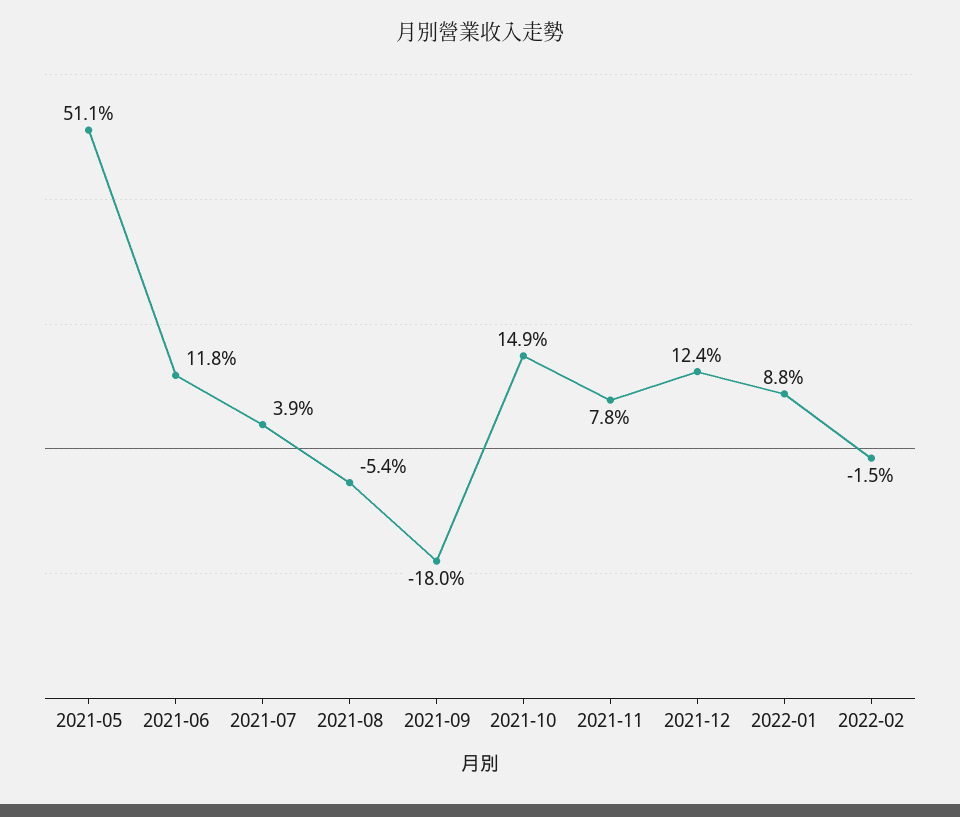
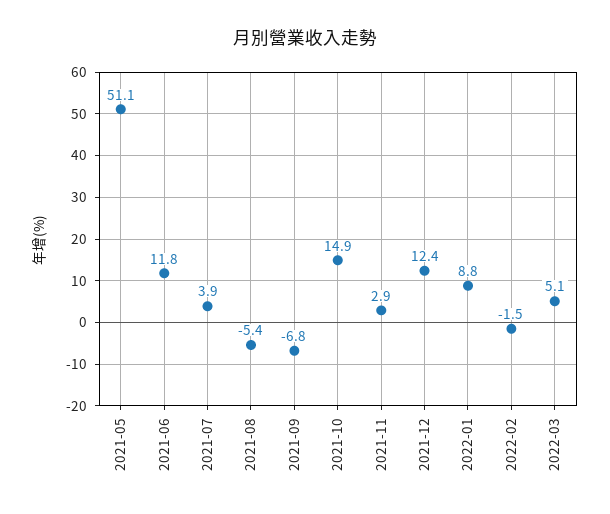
2021-09: -18 -> -6.8
2021-11: 7.8 -> 2.9
2022-03: none -> 5.1

